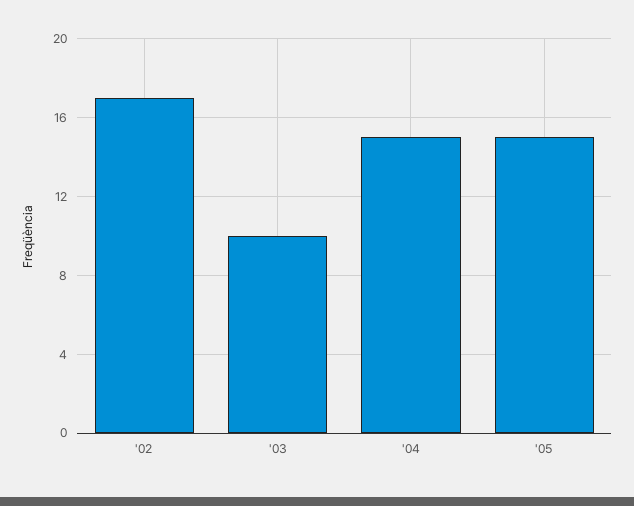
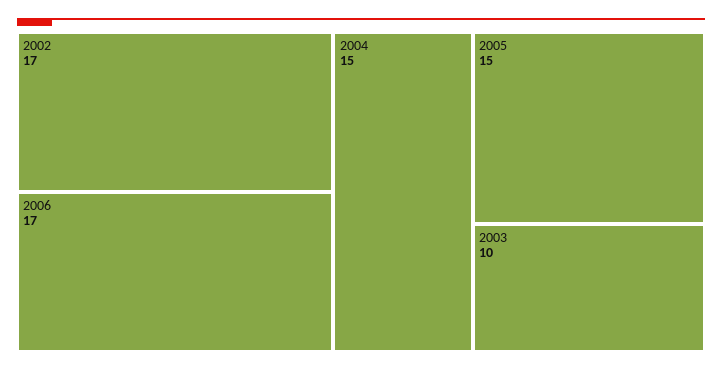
2006: none -> 17

